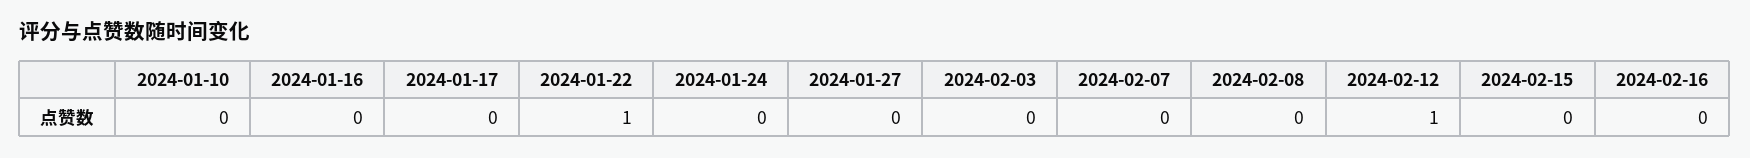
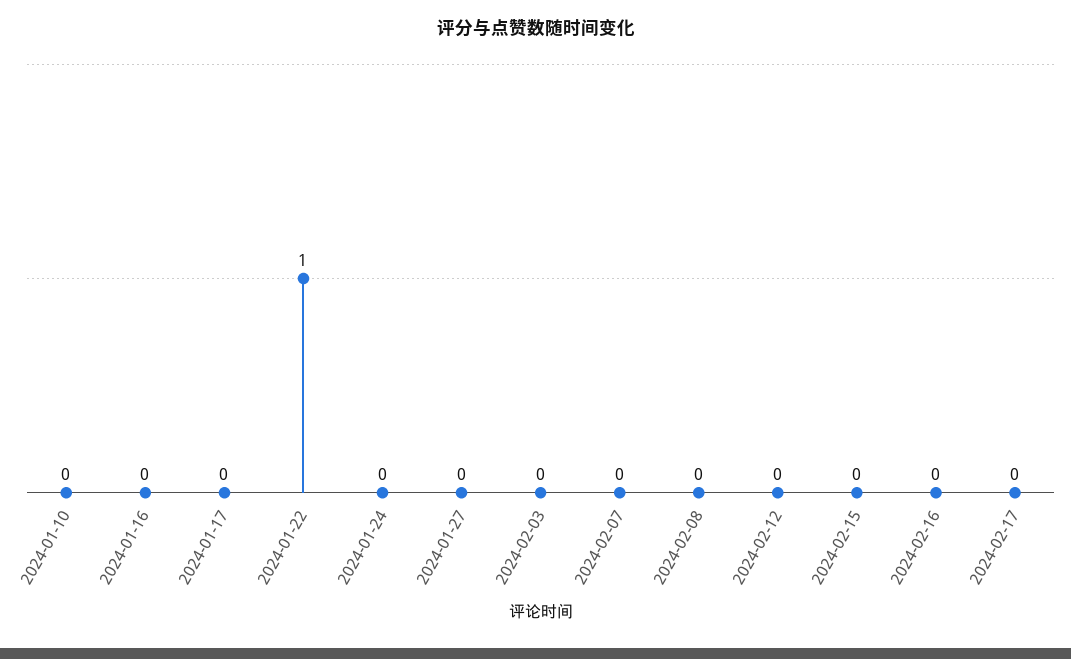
2024-02-12: 1 -> 0
2024-02-17: none -> 0

